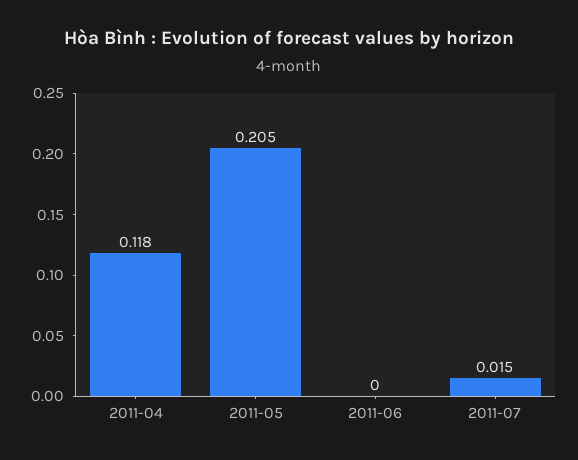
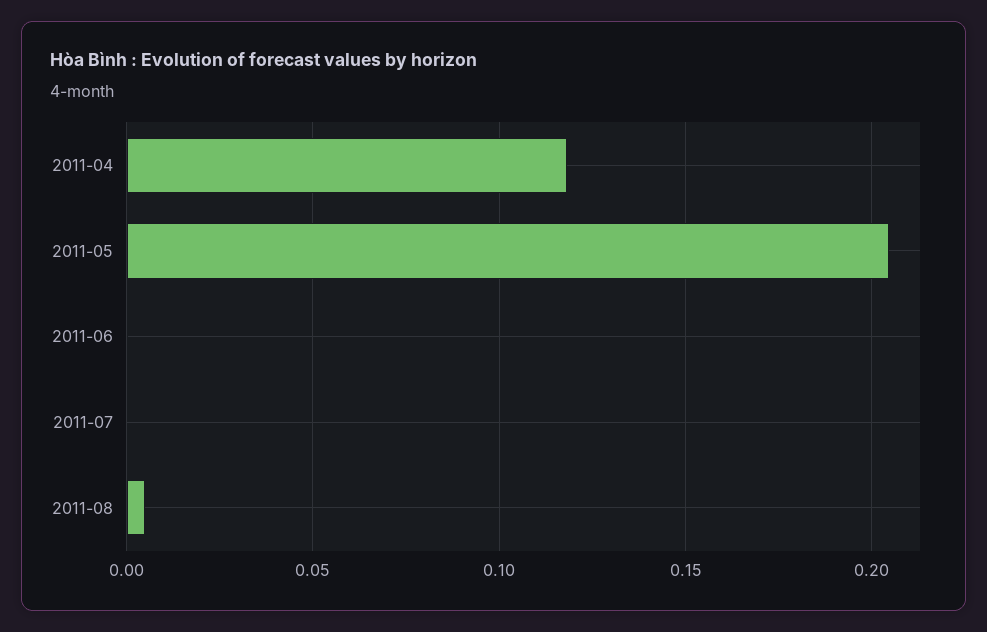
2011-07: 0.015 -> 0
2011-08: none -> 0.005

